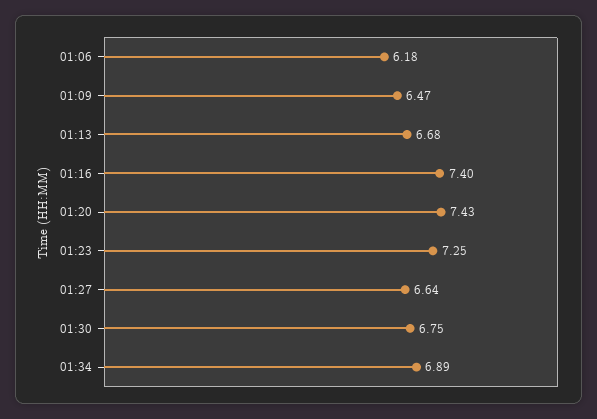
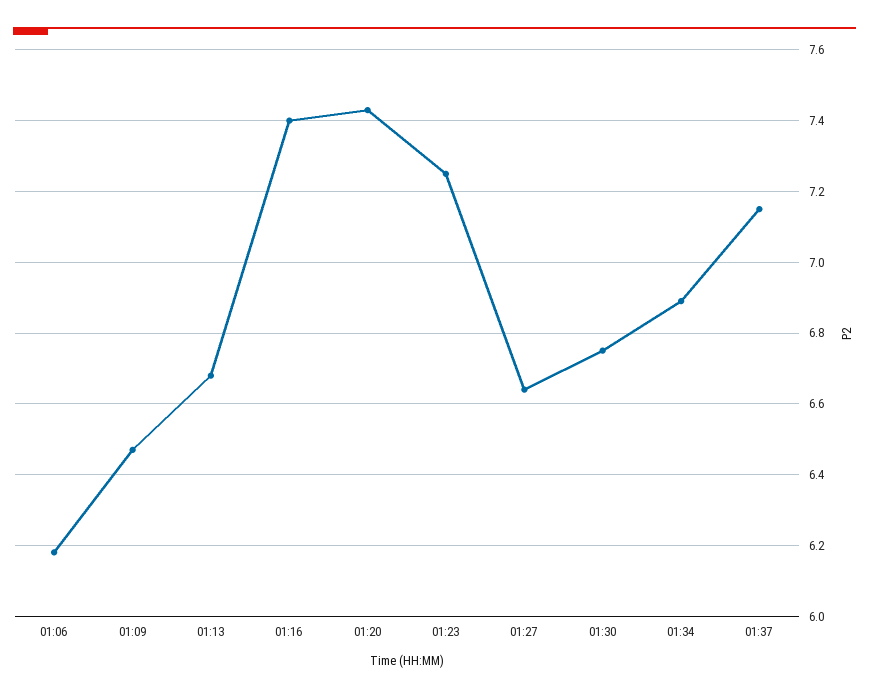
01:37: none -> 7.15

